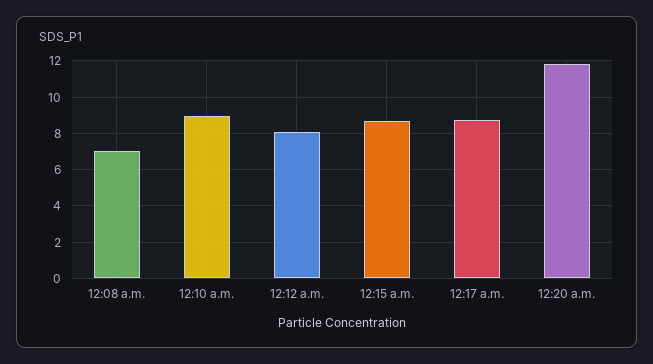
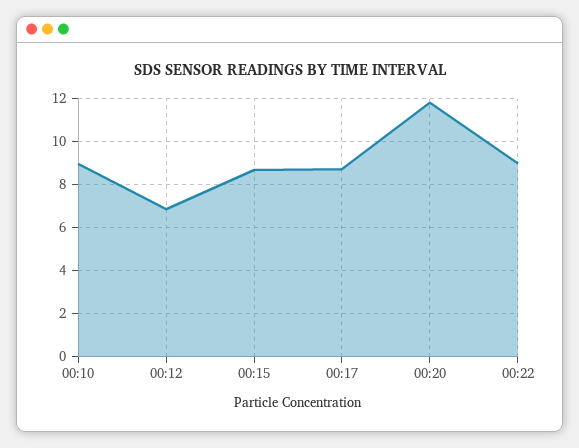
12:08 a.m.: 7 -> none
12:12 a.m.: 8 -> 7
00:22: none -> 9

